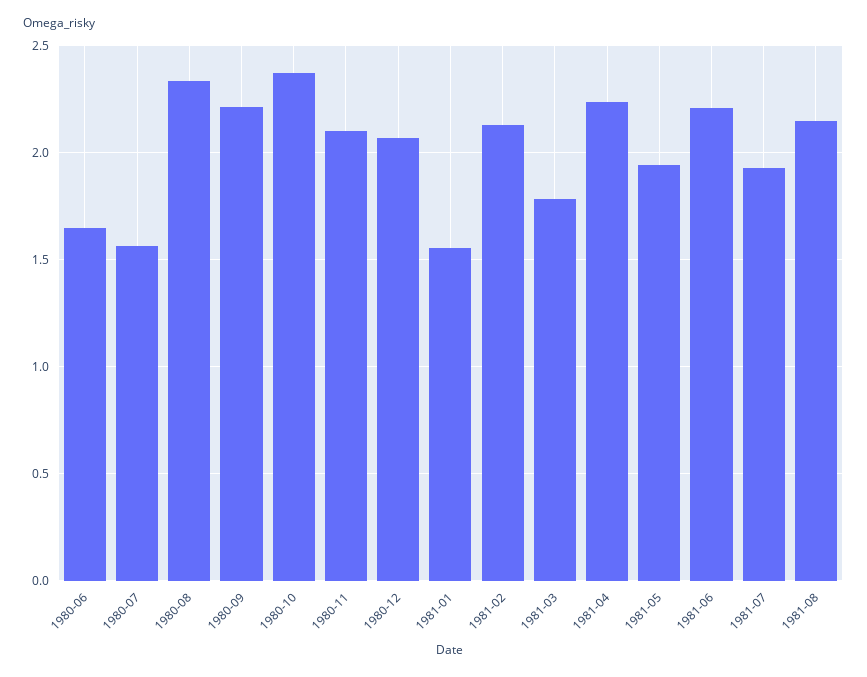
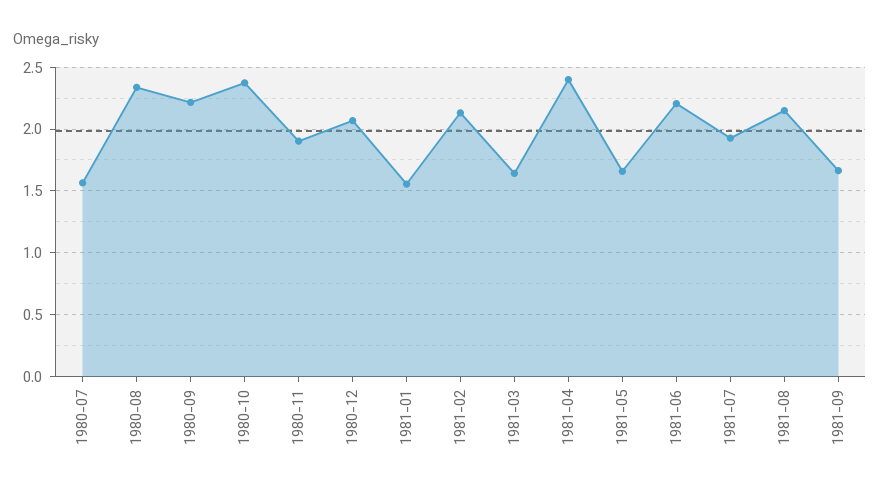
1980-06: 1.65 -> none
1980-11: 2.1 -> 1.9
1981-03: 1.8 -> 1.65
1981-04: 2.25 -> 2.4
1981-05: 1.95 -> 1.65
1981-09: none -> 1.65

